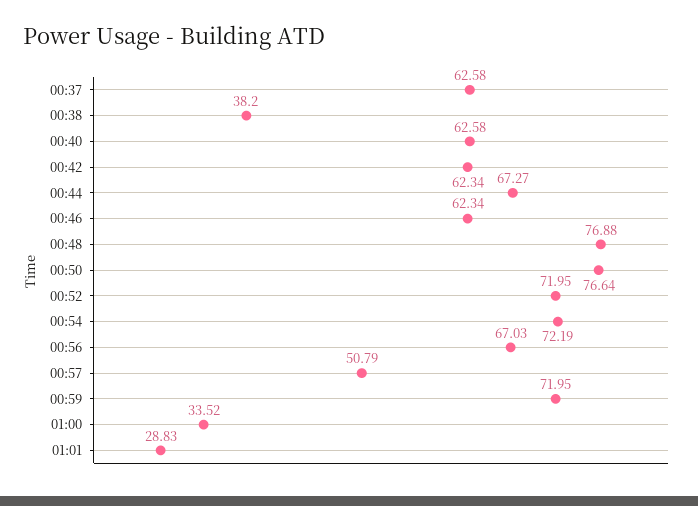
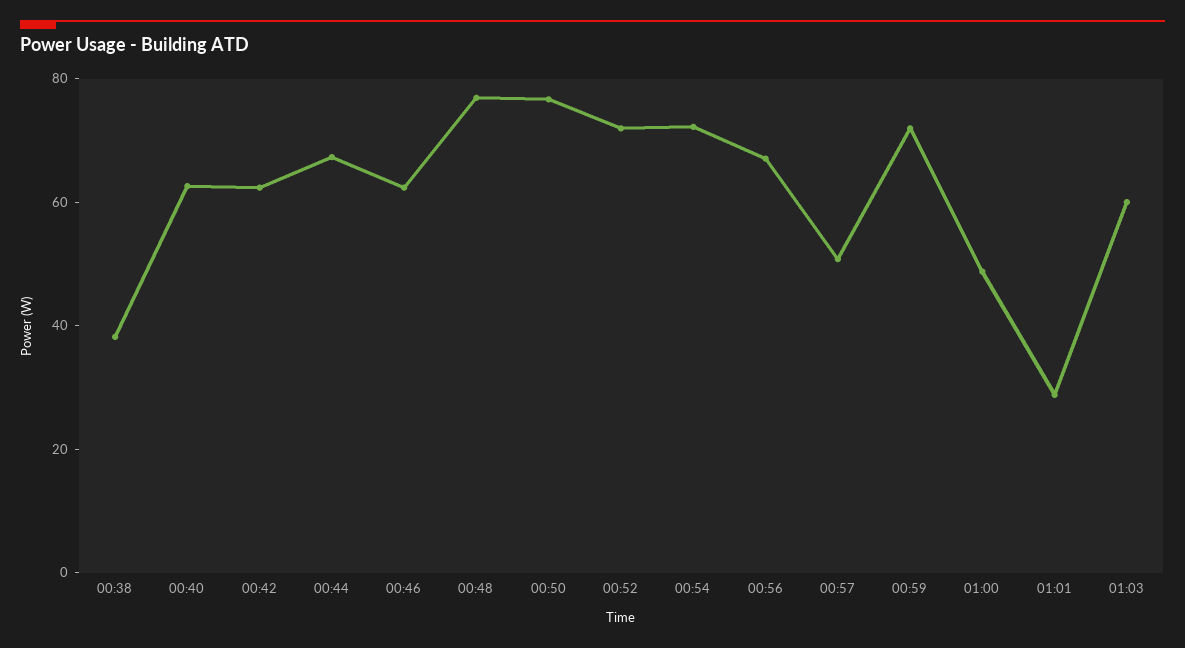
00:37: 62.58 -> none
01:00: 33.52 -> 50
01:03: none -> 60

